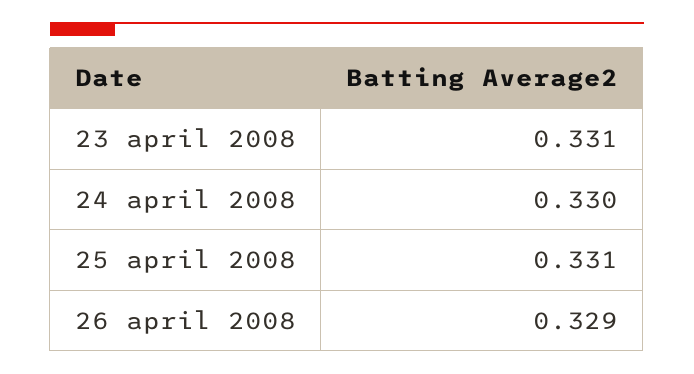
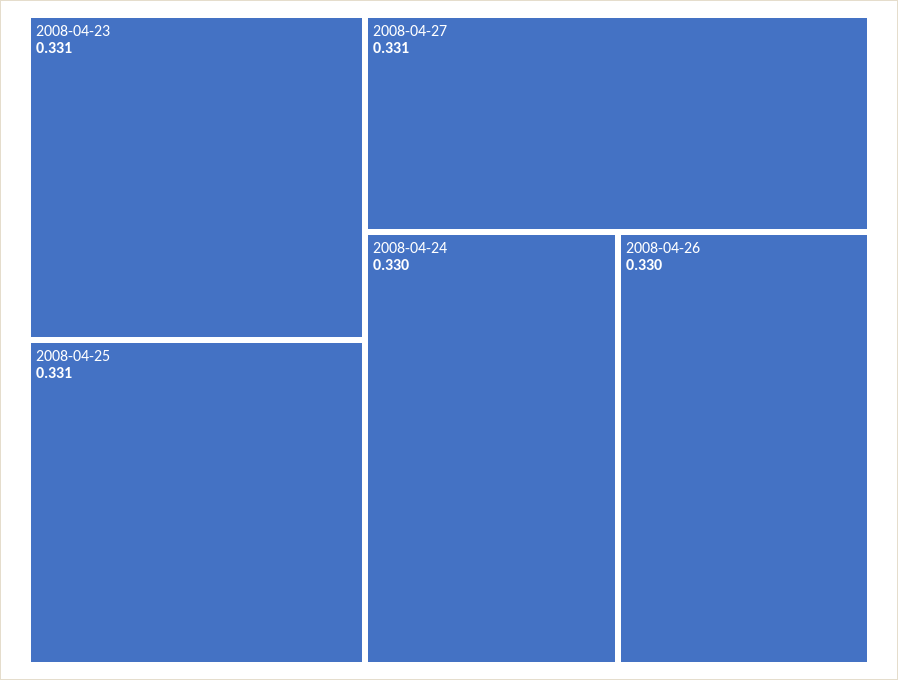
26 april 2008: 0.329 -> 0.33
2008-04-27: none -> 0.331

